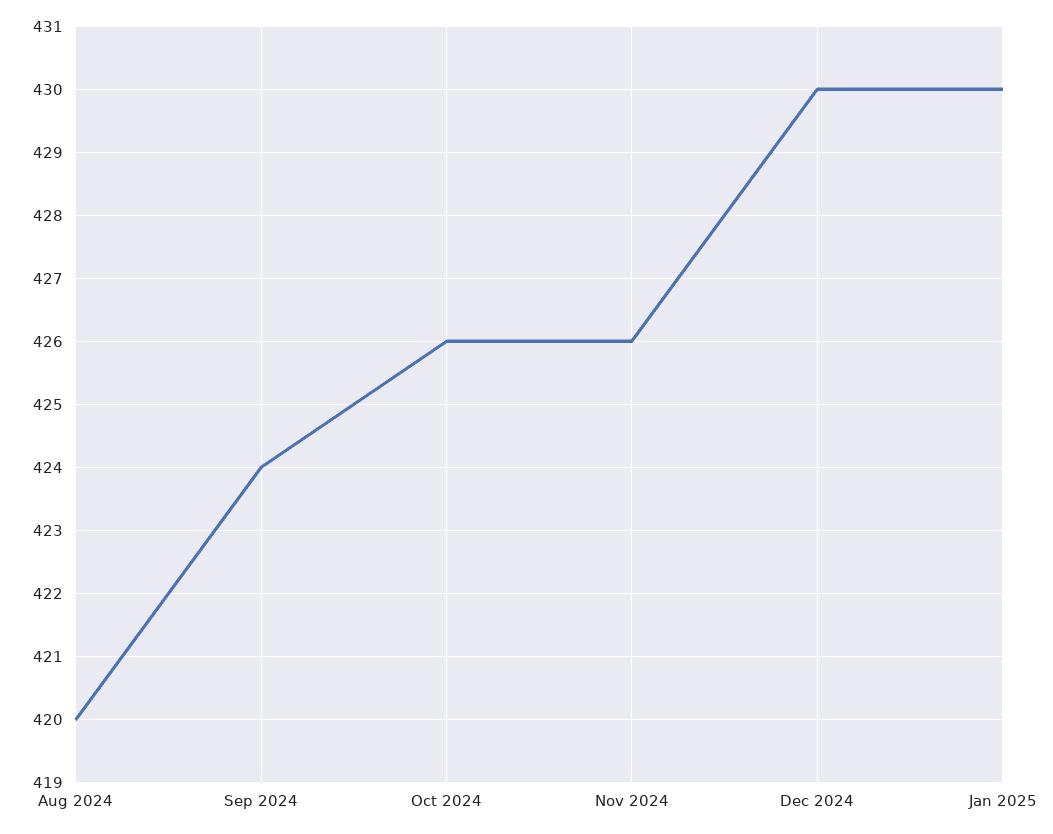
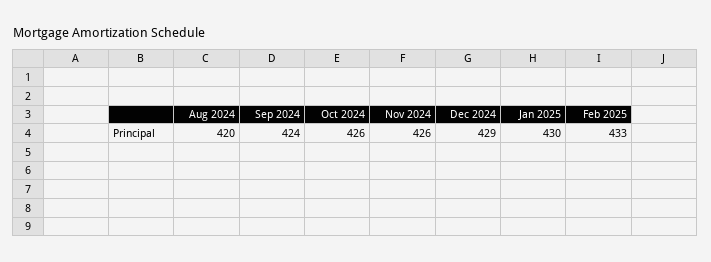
Dec 2024: 430 -> 429
Feb 2025: none -> 433

